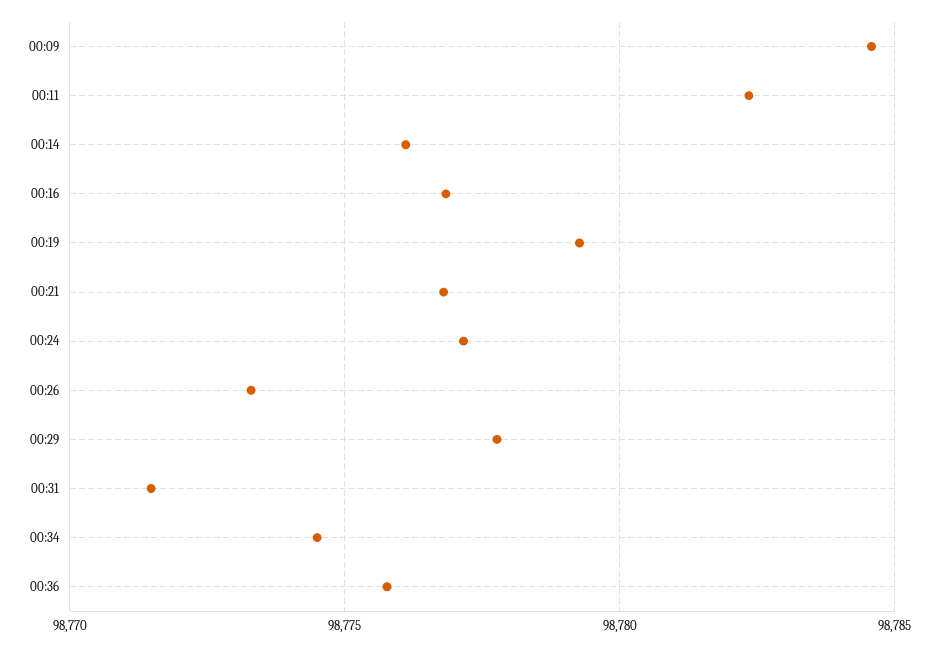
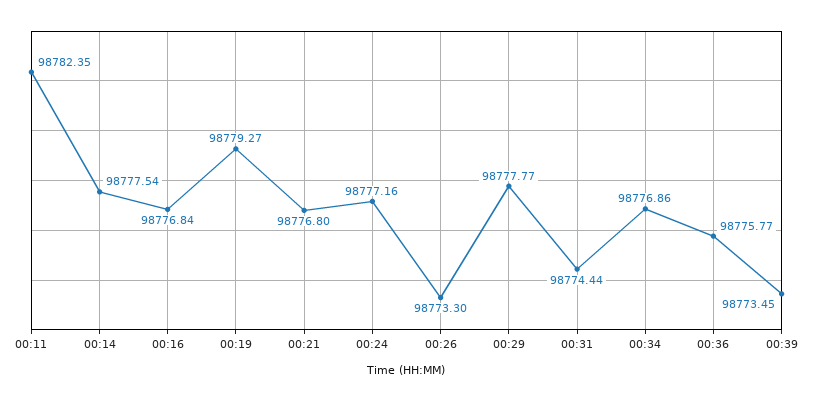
00:09: 98784.5 -> none
00:14: 98776 -> 98777.54
00:31: 98771.5 -> 98774.44
00:34: 98774.5 -> 98776.86
00:39: none -> 98773.45

